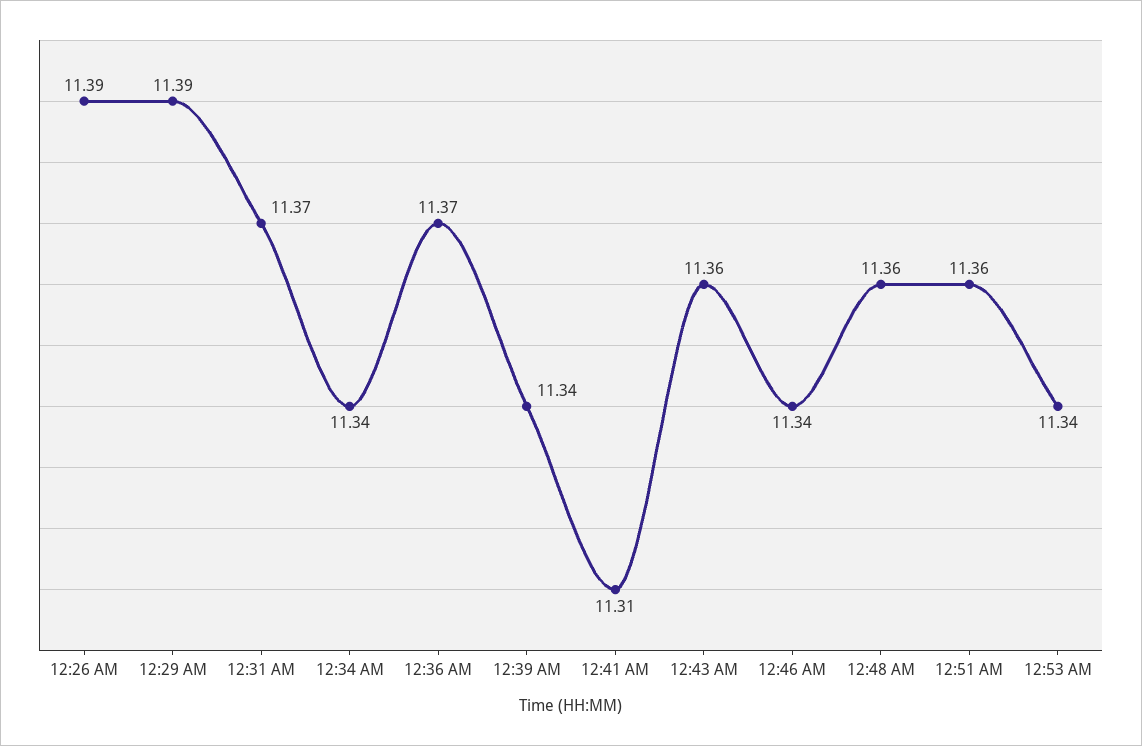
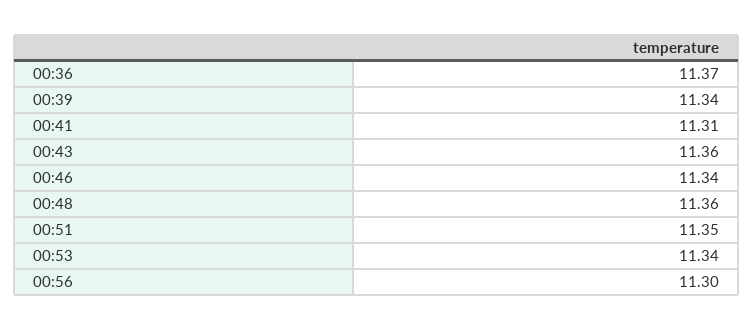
12:26 AM: 11.39 -> none
12:29 AM: 11.39 -> none
12:31 AM: 11.37 -> none
12:34 AM: 11.34 -> none
12:51 AM: 11.36 -> 11.35
00:56: none -> 11.3

